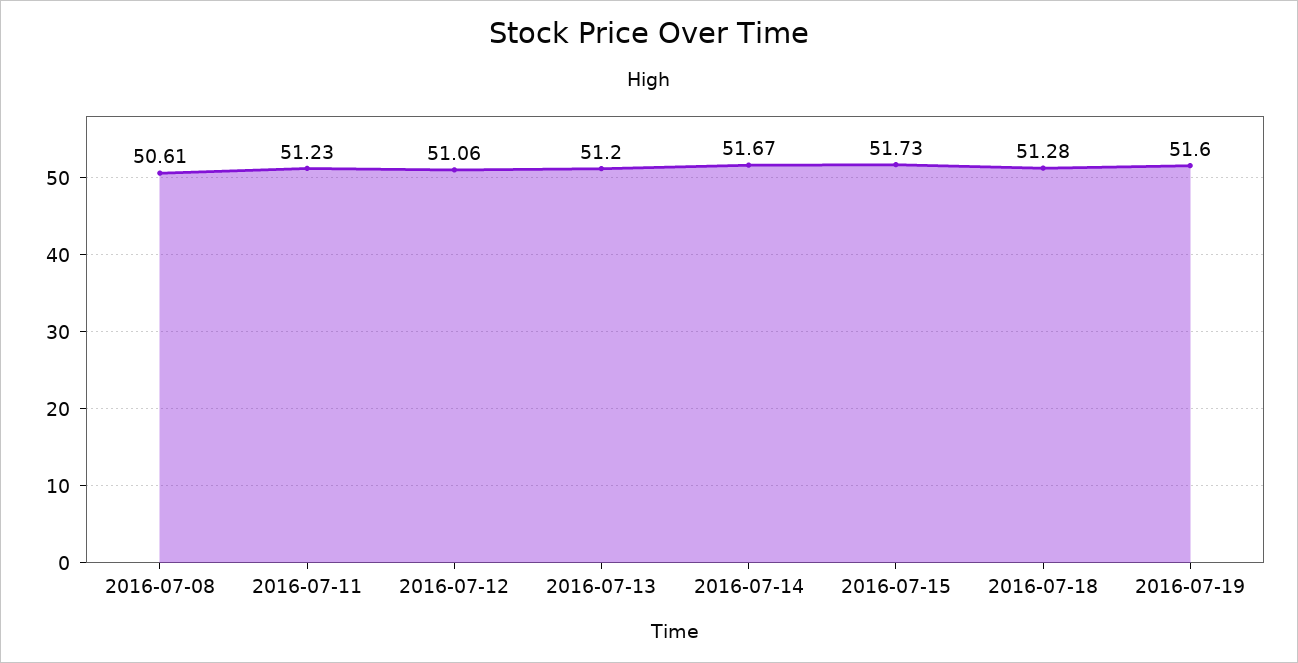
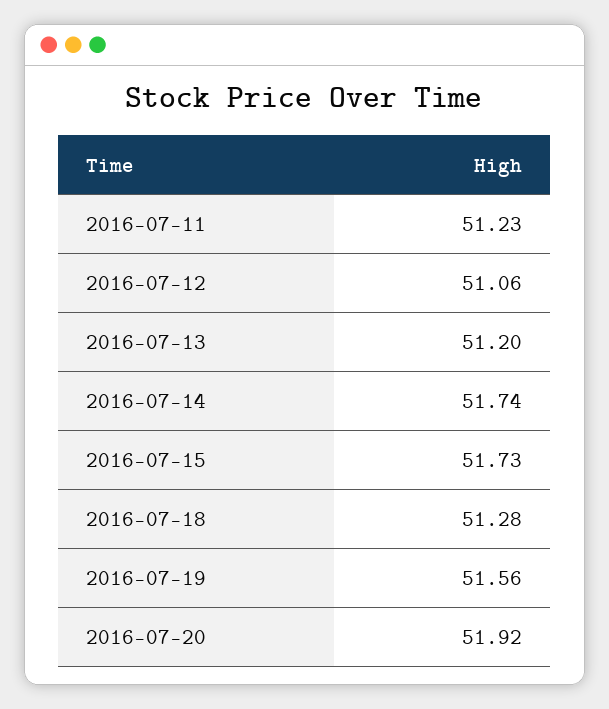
2016-07-08: 50.61 -> none
2016-07-14: 51.67 -> 51.74
2016-07-19: 51.6 -> 51.56
2016-07-20: none -> 51.92

